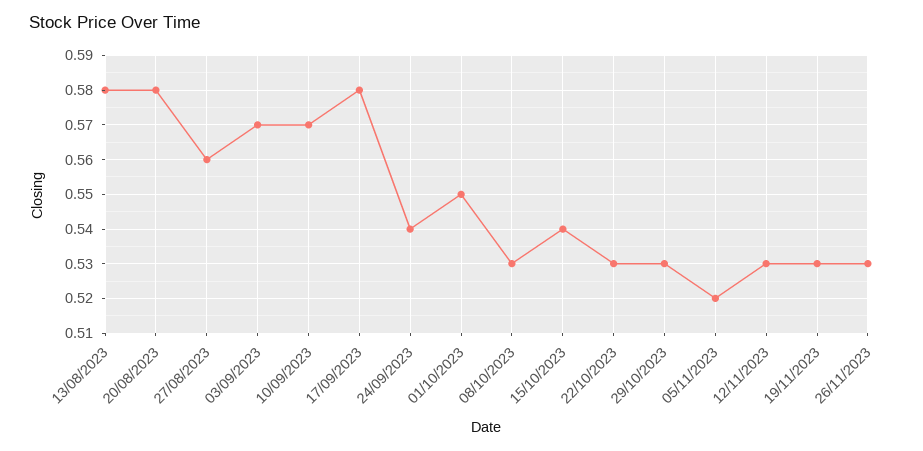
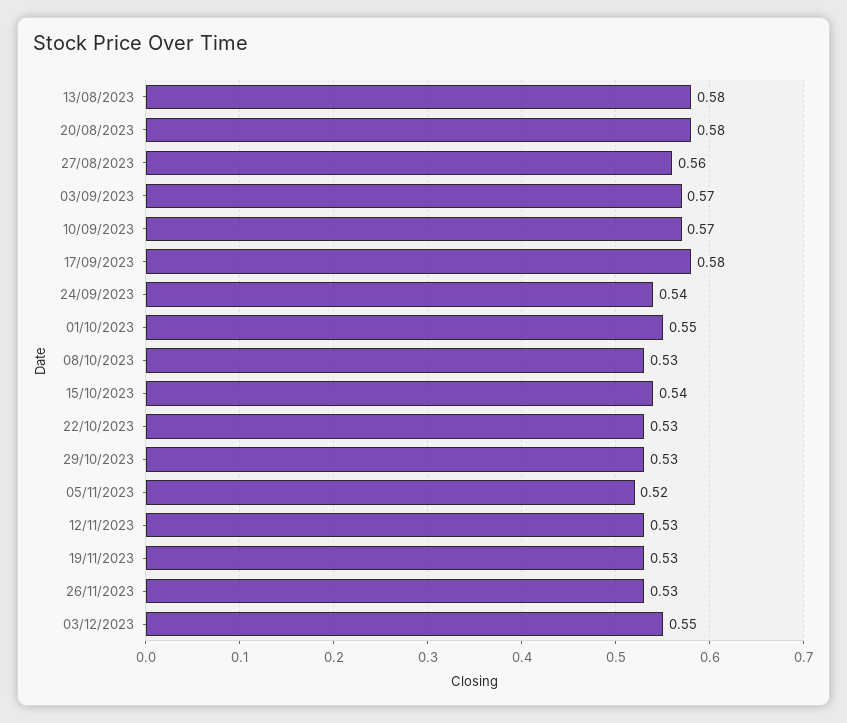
03/12/2023: none -> 0.55

